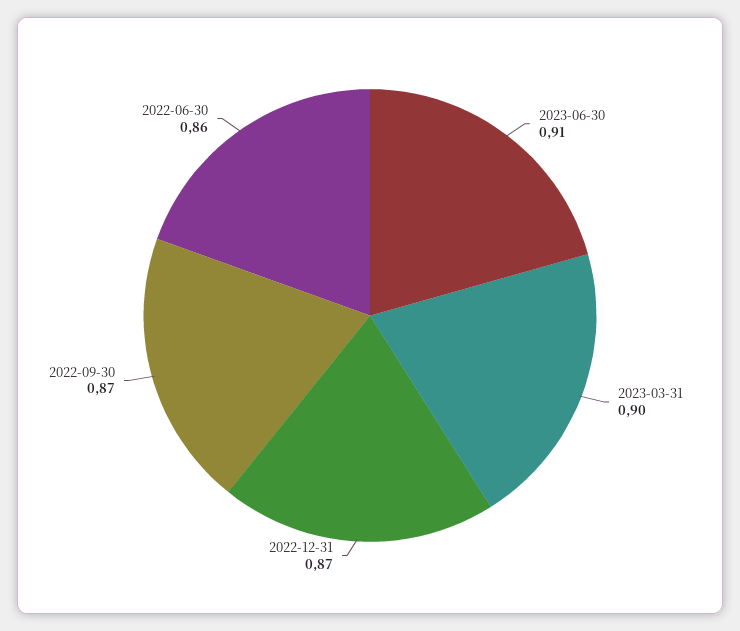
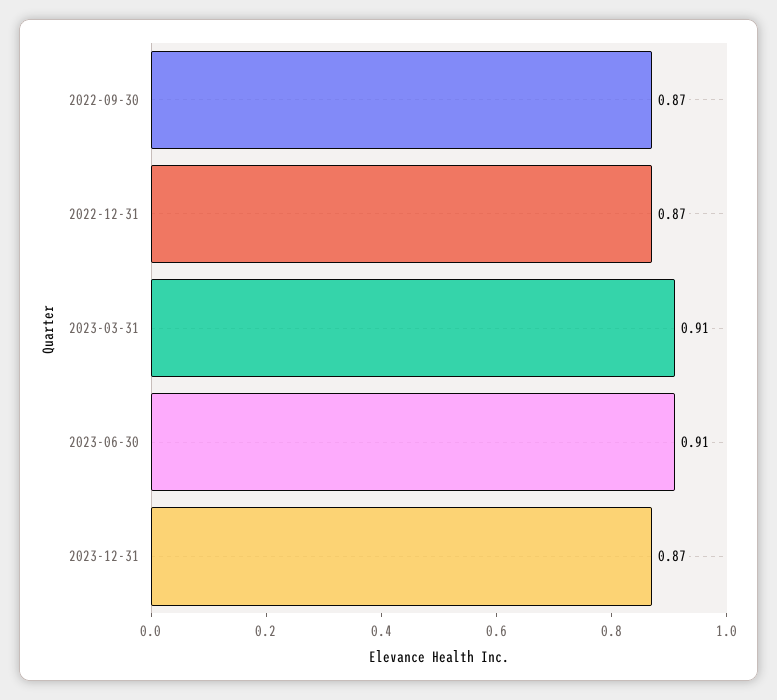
2023-03-31: 0.9 -> 0.91
2022-06-30: 0.86 -> none
2023-12-31: none -> 0.87

